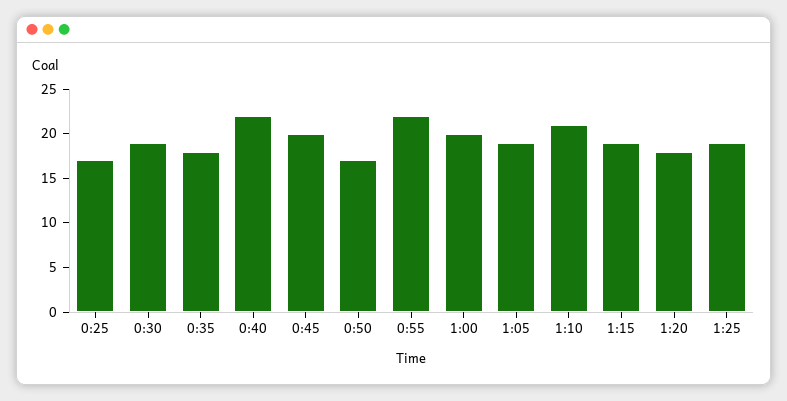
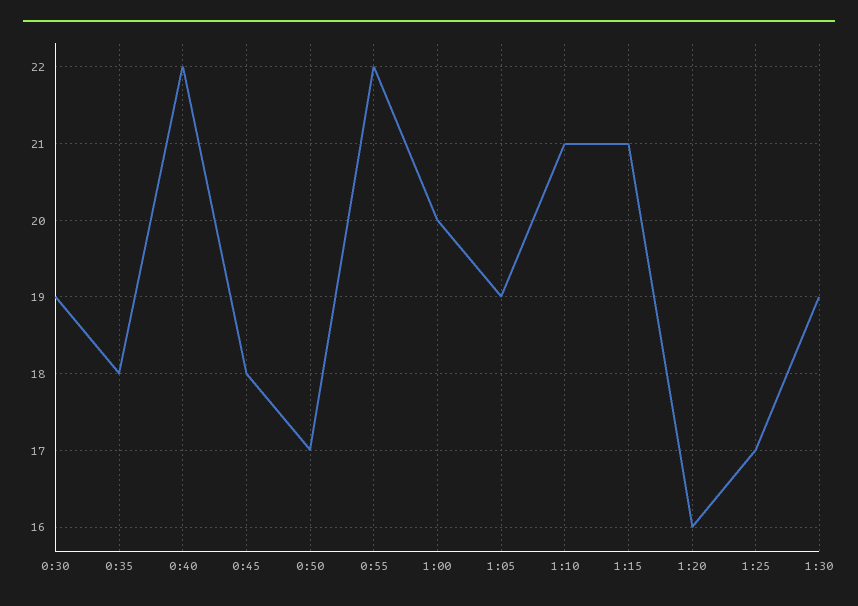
0:25: 17 -> none
0:45: 20 -> 18
1:15: 19 -> 21
1:20: 18 -> 16
1:25: 19 -> 17
1:30: none -> 19

